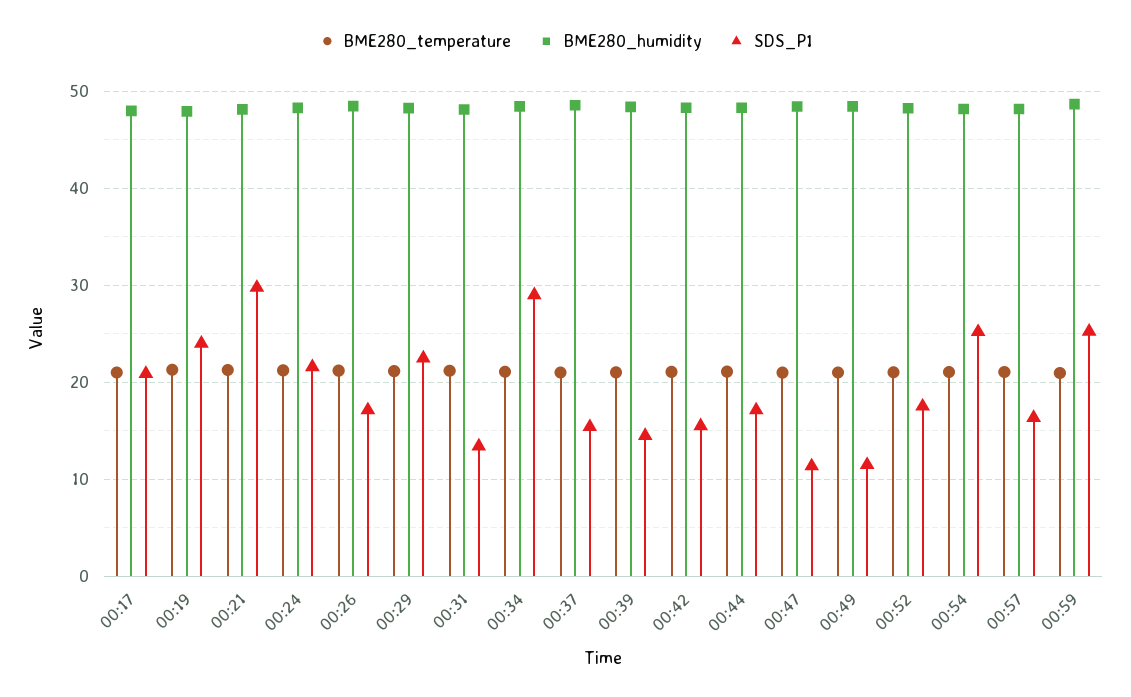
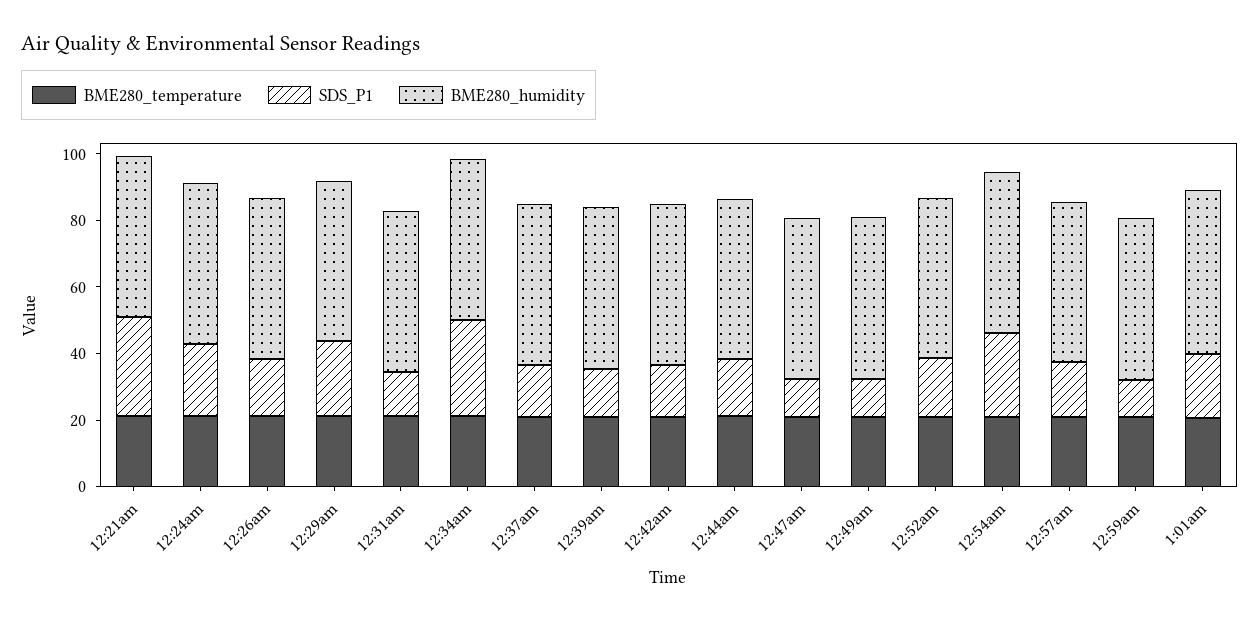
BME280_temperature, 00:17: 21 -> none
BME280_humidity, 00:17: 48 -> none
SDS_P1, 00:17: 21 -> none
BME280_temperature, 00:19: 21 -> none
BME280_humidity, 00:19: 48 -> none
SDS_P1, 00:19: 24 -> none
SDS_P1, 00:59: 25 -> 10
BME280_temperature, 1:01am: none -> 20
SDS_P1, 1:01am: none -> 20
BME280_humidity, 1:01am: none -> 50

